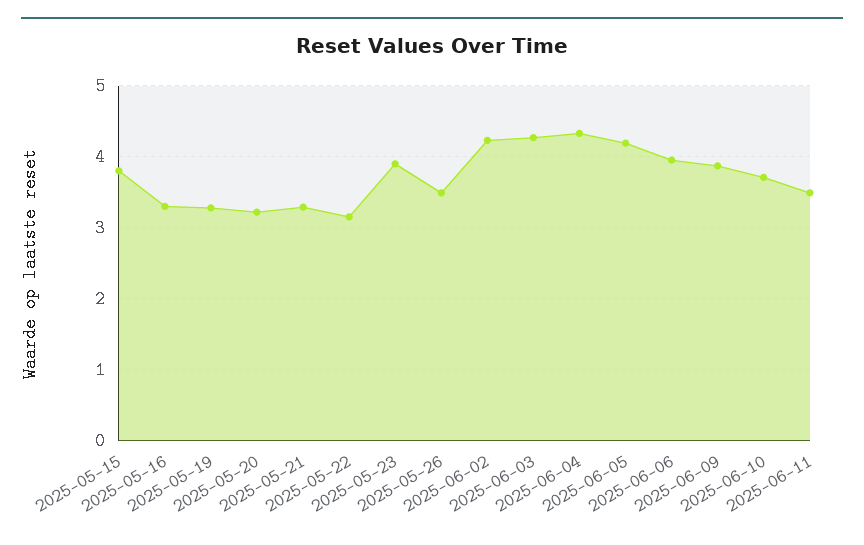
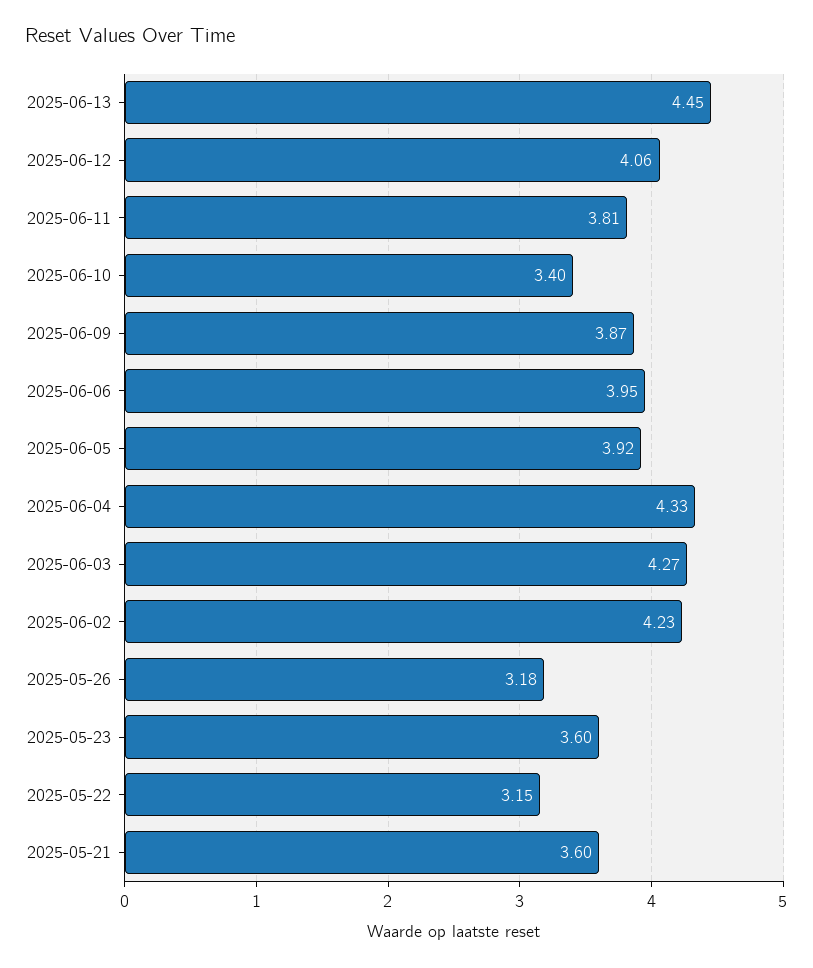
2025-05-15: 3.8 -> none
2025-05-16: 3.3 -> none
2025-05-19: 3.3 -> none
2025-05-20: 3.2 -> none
2025-05-21: 3.3 -> 3.6
2025-05-23: 3.9 -> 3.6
2025-05-26: 3.5 -> 3.18
2025-06-05: 4.2 -> 3.92
2025-06-10: 3.7 -> 3.4
2025-06-11: 3.5 -> 3.81
2025-06-13: none -> 4.45
2025-06-12: none -> 4.06

